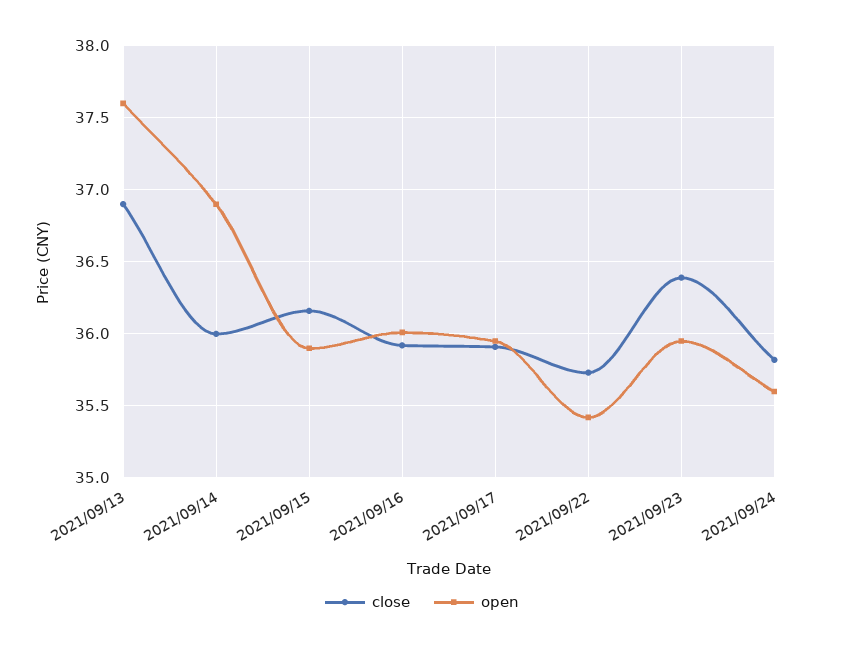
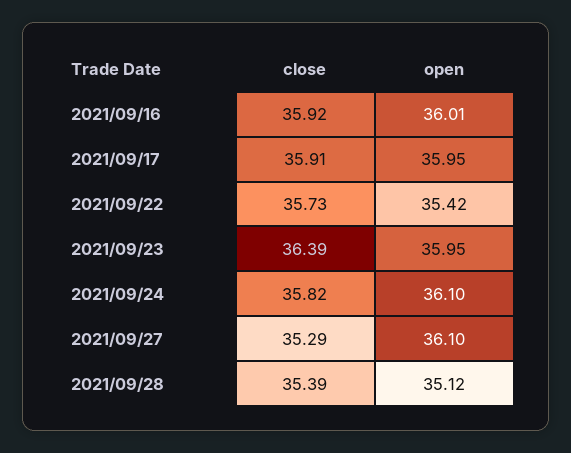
close, 2021/09/13: 36.9 -> none
open, 2021/09/13: 37.6 -> none
close, 2021/09/14: 36 -> none
open, 2021/09/14: 36.9 -> none
close, 2021/09/15: 36.15 -> none
open, 2021/09/15: 35.9 -> none
open, 2021/09/24: 35.6 -> 36.1
close, 2021/09/27: none -> 35.29
open, 2021/09/27: none -> 36.1
close, 2021/09/28: none -> 35.39
open, 2021/09/28: none -> 35.12

